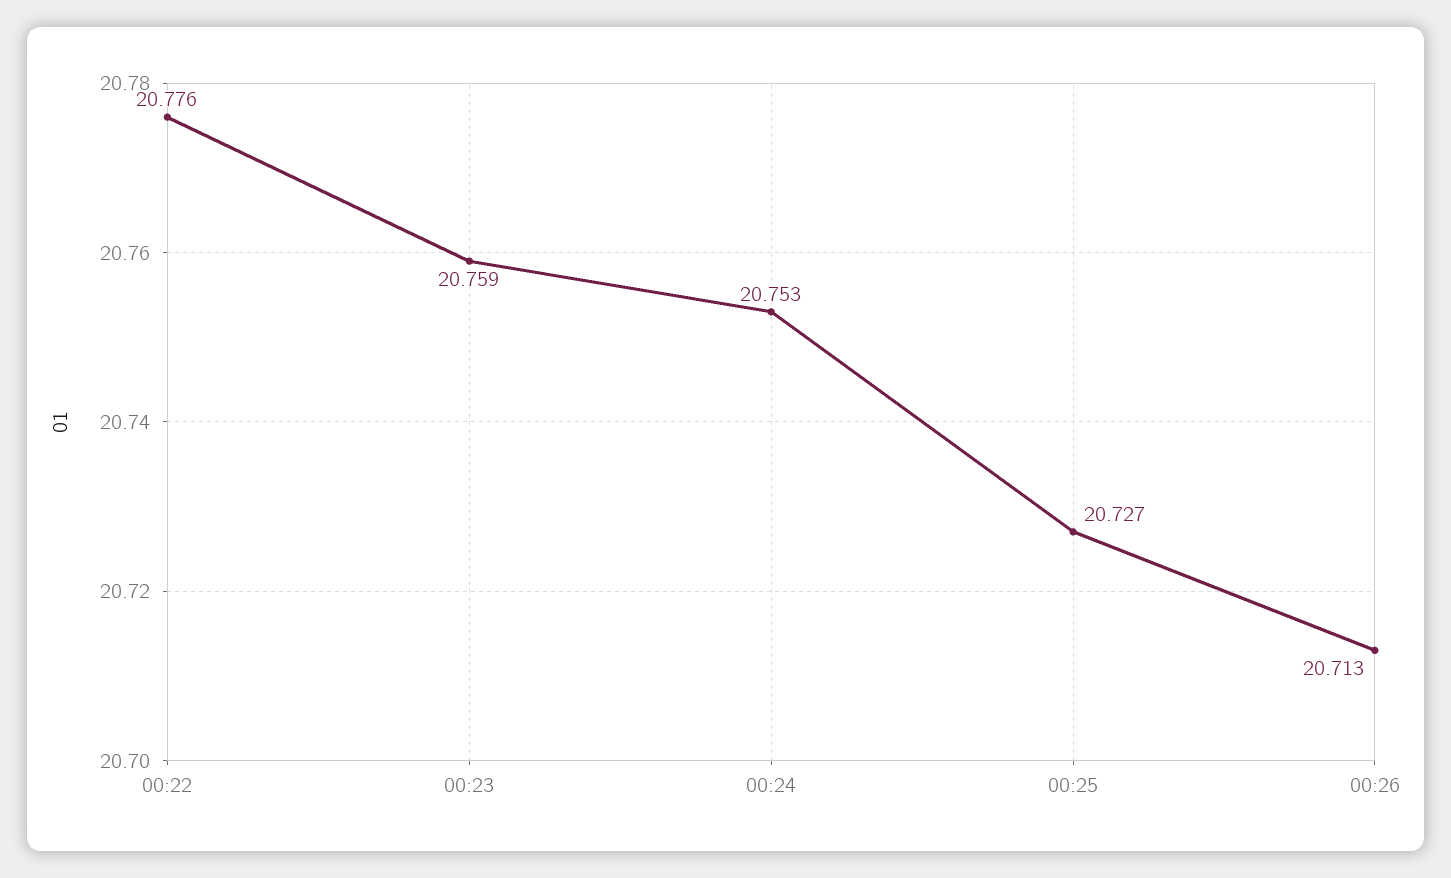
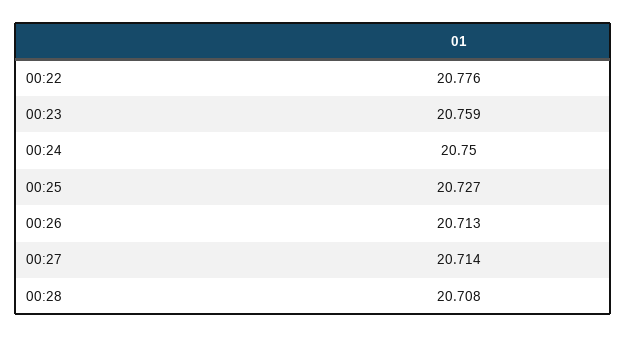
00:24: 20.753 -> 20.75
00:27: none -> 20.714
00:28: none -> 20.708

